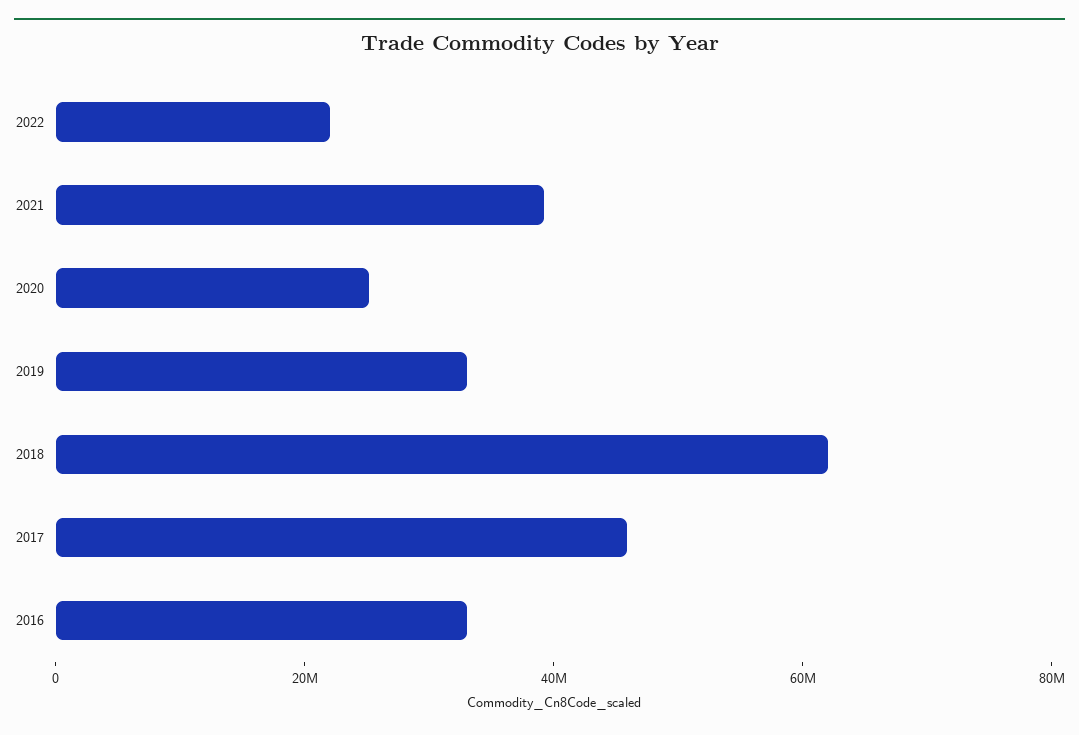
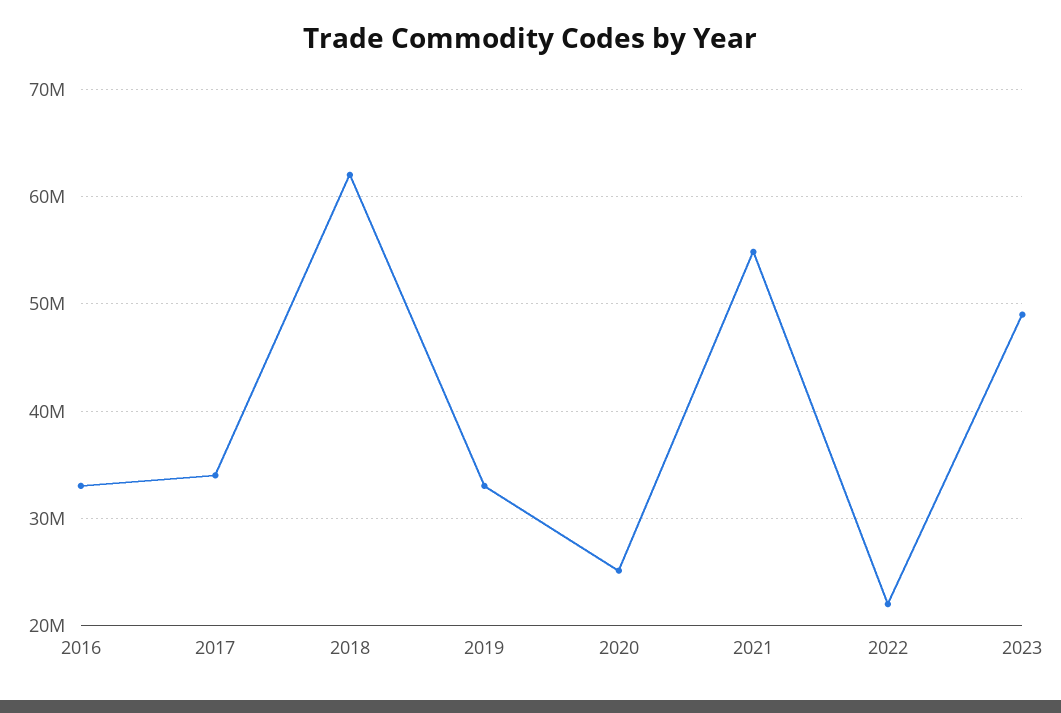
2021: 40000000 -> 55000000
2017: 45000000 -> 34000000
2023: none -> 49000000

